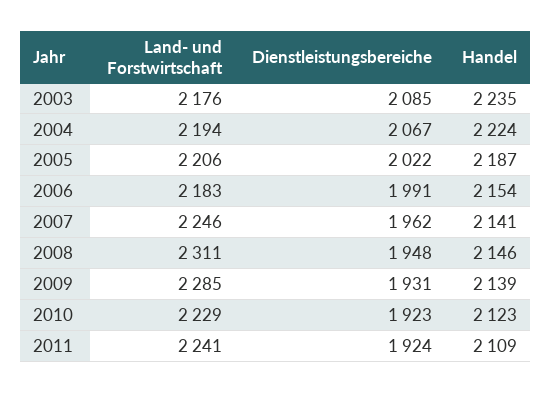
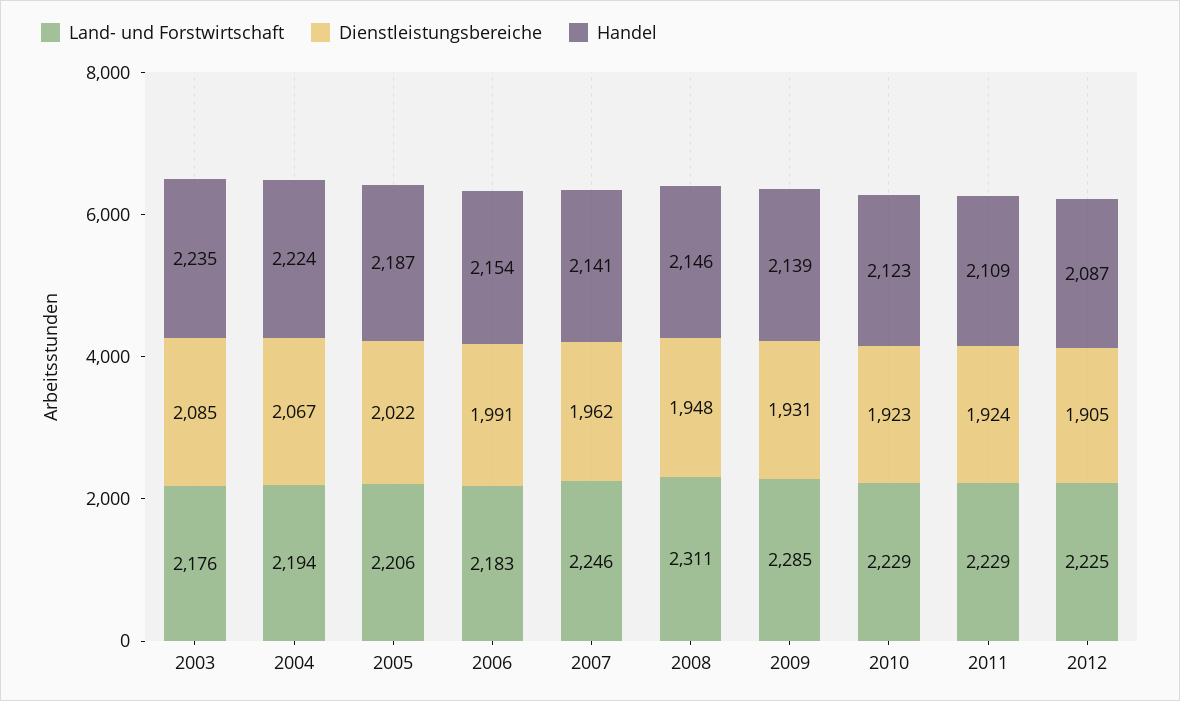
Land- und Forstwirtschaft, 2011: 2241 -> 2229
Land- und Forstwirtschaft, 2012: none -> 2225
Dienstleistungsbereiche, 2012: none -> 1905
Handel, 2012: none -> 2087

